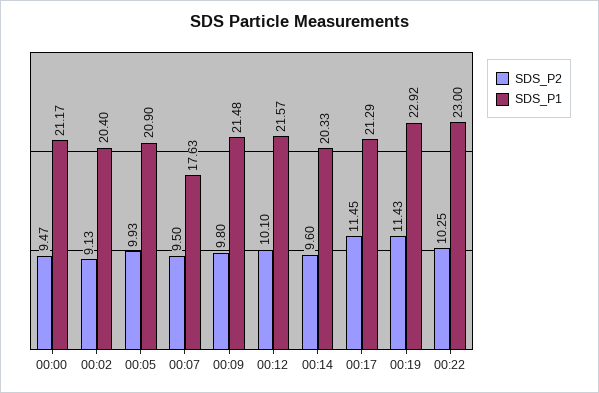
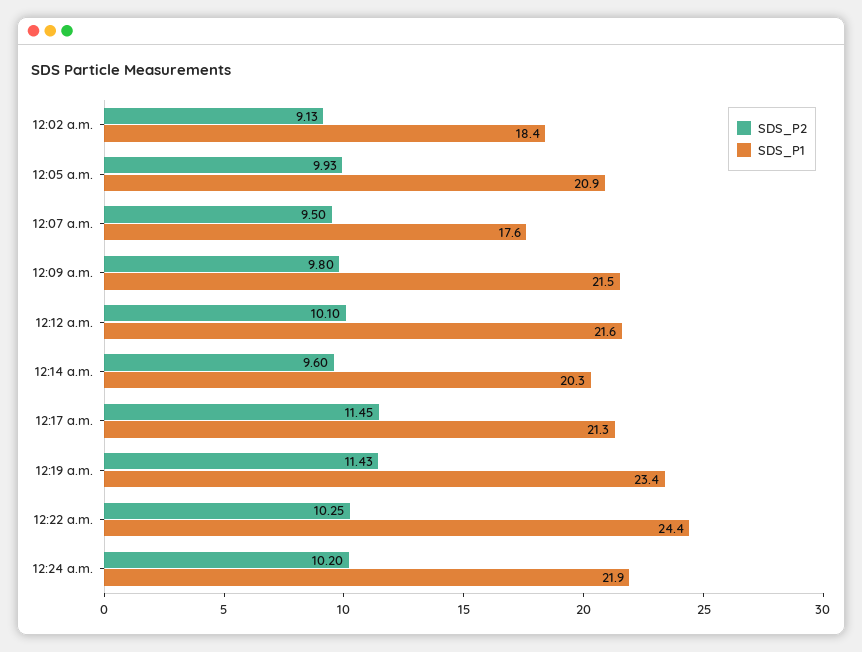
SDS_P2, 00:00: 9.47 -> none
SDS_P1, 00:00: 21.17 -> none
SDS_P1, 00:02: 20.4 -> 18.4
SDS_P1, 00:19: 22.92 -> 23.4
SDS_P1, 00:22: 23 -> 24.4
SDS_P2, 12:24 a.m.: none -> 10.2
SDS_P1, 12:24 a.m.: none -> 21.9

